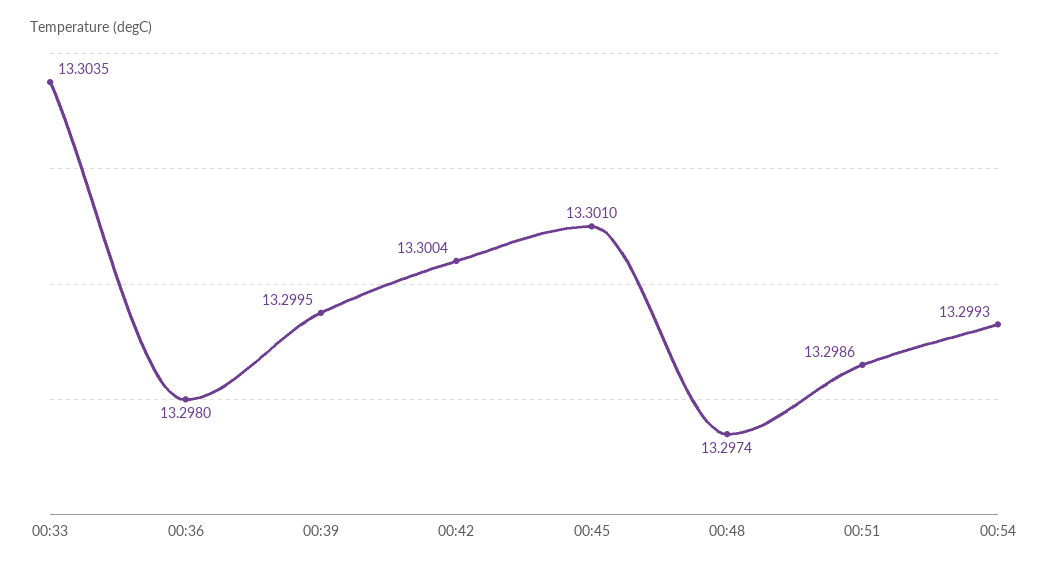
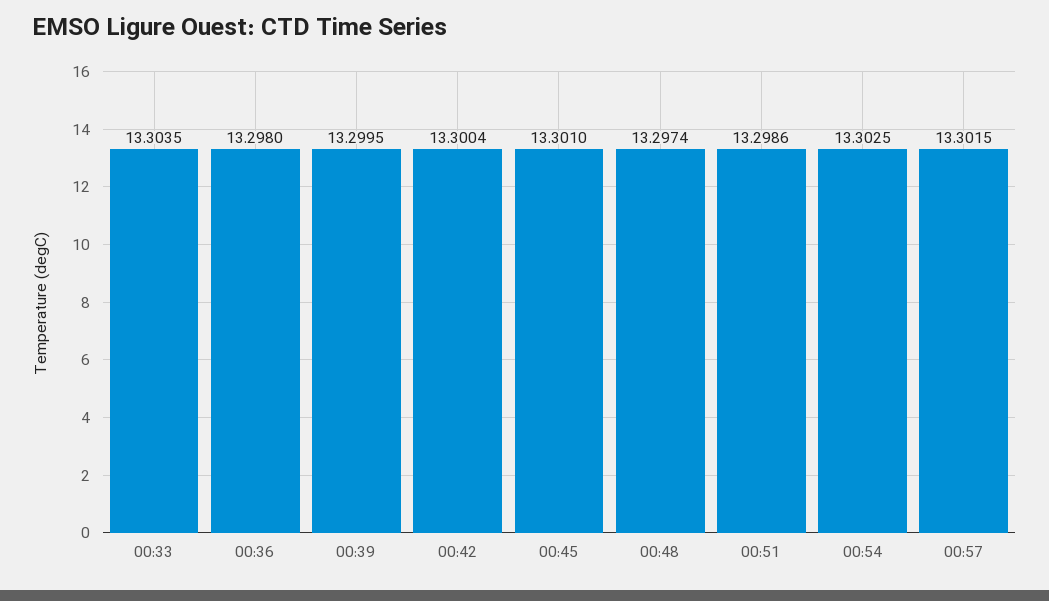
00:54: 13.2993 -> 13.3025
00:57: none -> 13.3015

